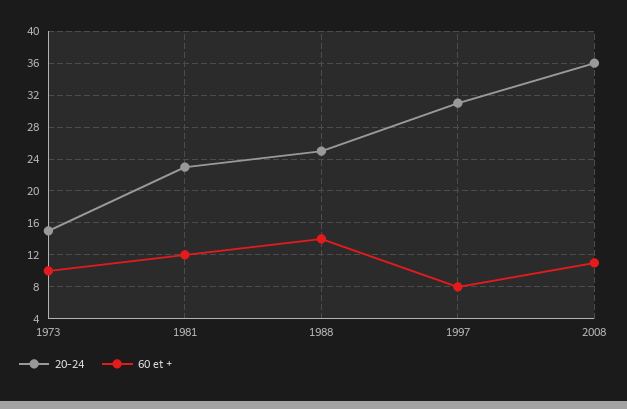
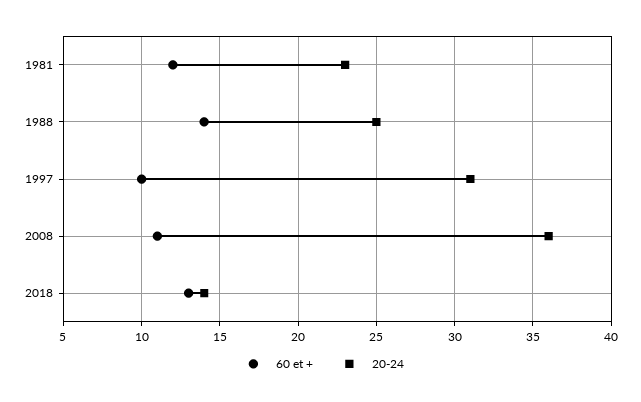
20-24, 1973: 15 -> none
60 et +, 1973: 10 -> none
60 et +, 1997: 8 -> 10
60 et +, 2018: none -> 13
20-24, 2018: none -> 14

